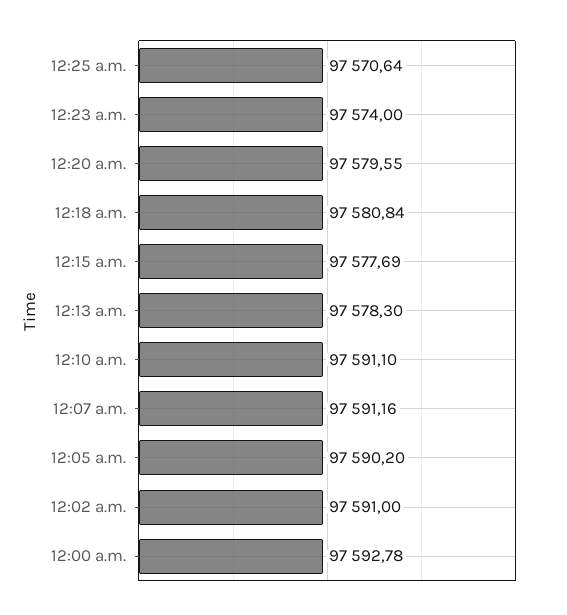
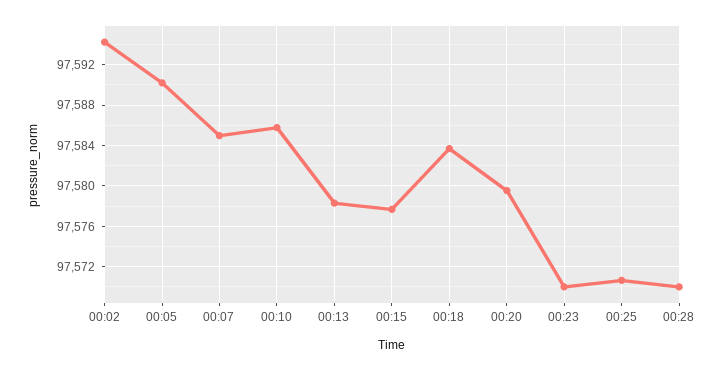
12:23 a.m.: 97574 -> 97570
12:18 a.m.: 97580.84 -> 97584
12:10 a.m.: 97591.1 -> 97586
12:07 a.m.: 97591.16 -> 97585
12:02 a.m.: 97591 -> 97594
12:00 a.m.: 97592.78 -> none
00:28: none -> 97570

